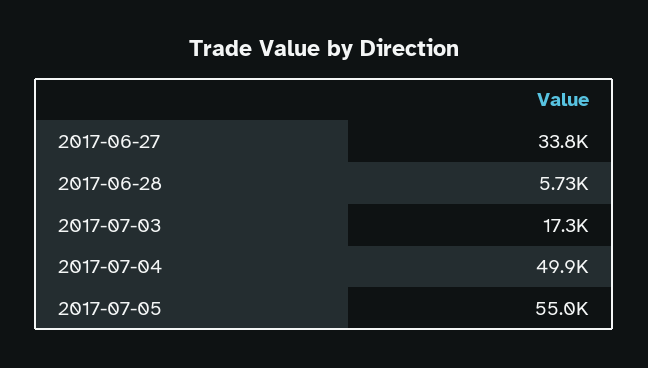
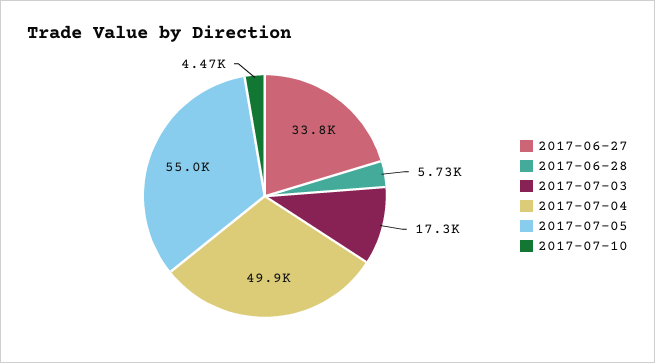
2017-07-10: none -> 4470

